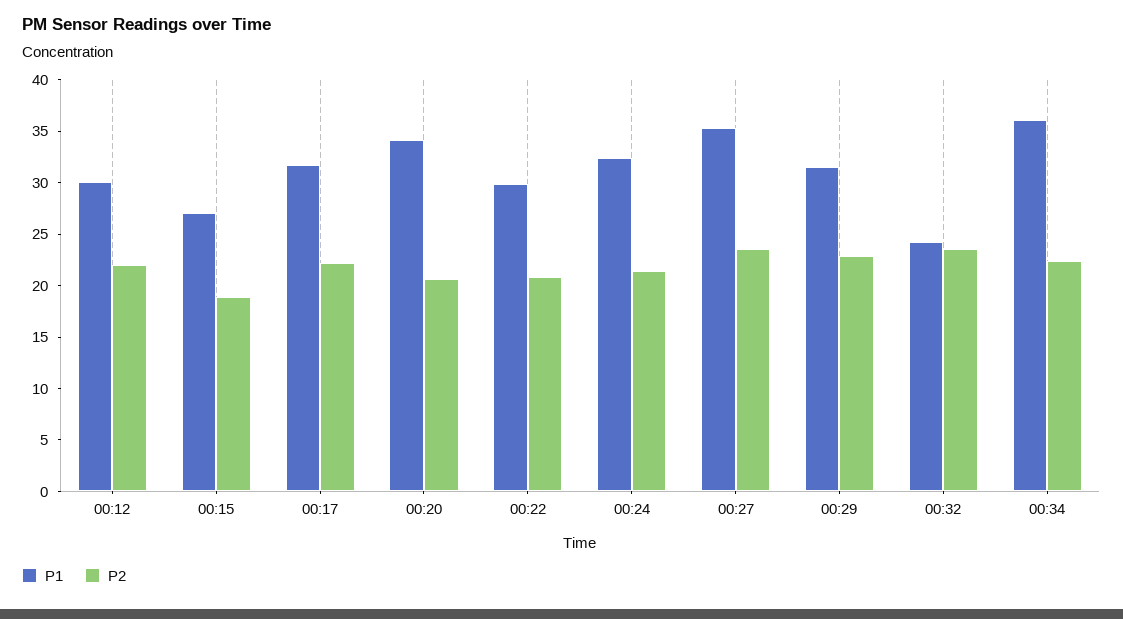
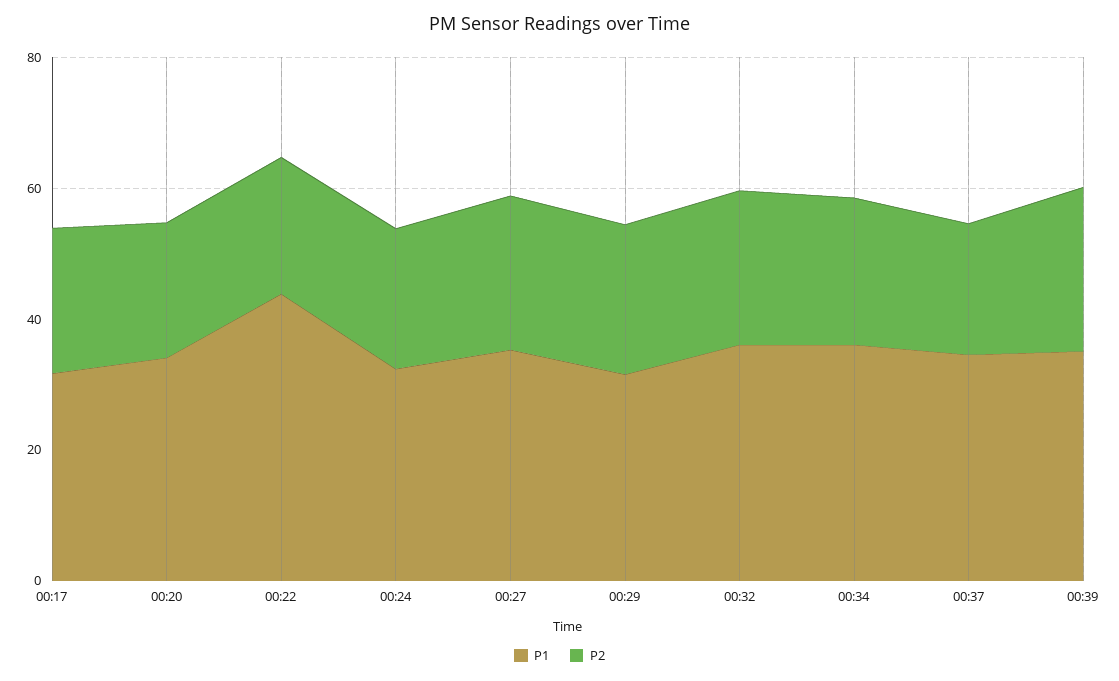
P1, 00:12: 30 -> none
P2, 00:12: 22 -> none
P1, 00:15: 27 -> none
P2, 00:15: 19 -> none
P1, 00:22: 30 -> 45
P1, 00:32: 24 -> 35
P1, 00:37: none -> 35
P2, 00:37: none -> 20
P1, 00:39: none -> 35
P2, 00:39: none -> 25

